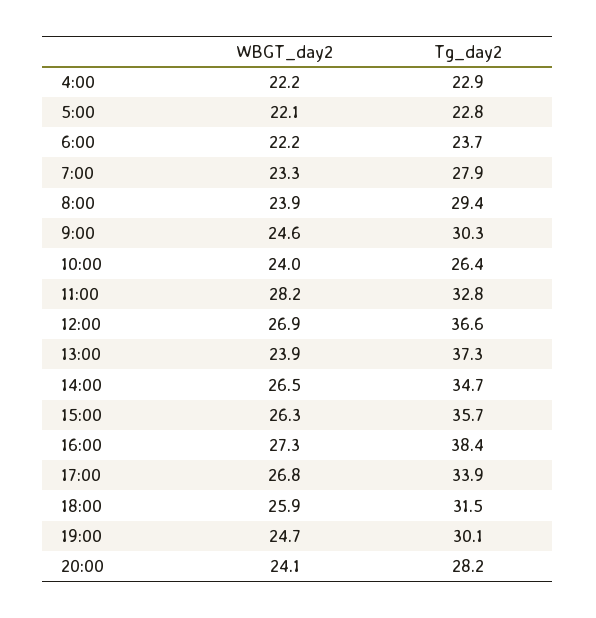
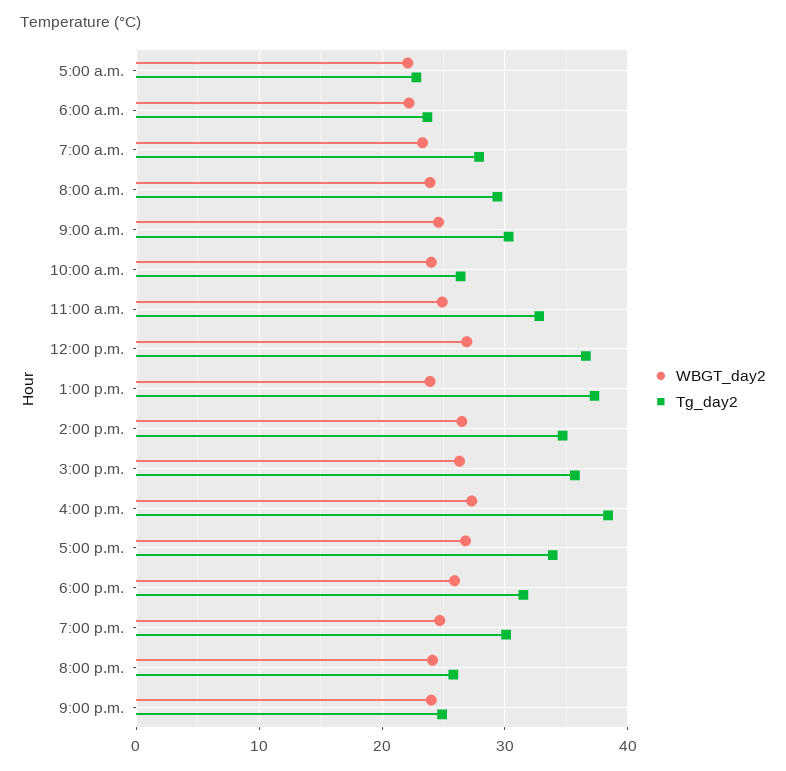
WBGT_day2, 4:00: 22.2 -> none
Tg_day2, 4:00: 22.9 -> none
WBGT_day2, 11:00: 28.2 -> 25
Tg_day2, 20:00: 28.2 -> 26
WBGT_day2, 9:00 p.m.: none -> 24
Tg_day2, 9:00 p.m.: none -> 25

